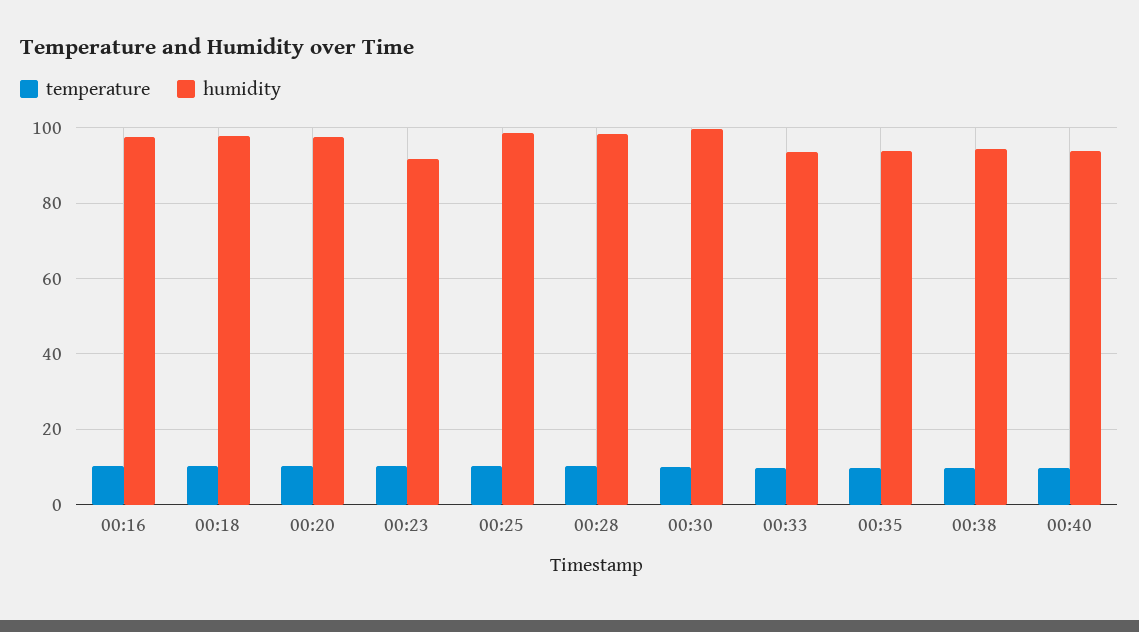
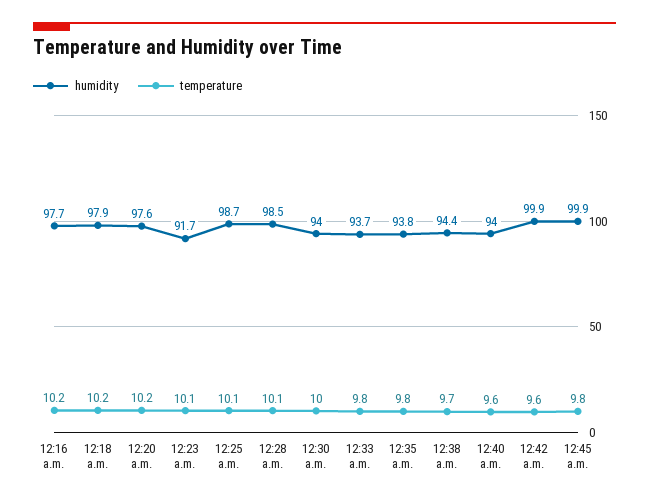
humidity, 00:30: 100 -> 94
humidity, 12:42 a.m.: none -> 99.9
temperature, 12:42 a.m.: none -> 9.6
humidity, 12:45 a.m.: none -> 99.9
temperature, 12:45 a.m.: none -> 9.8

